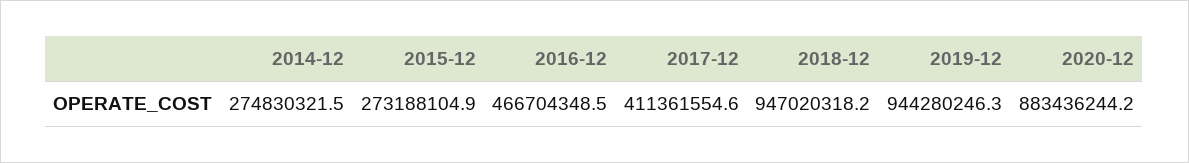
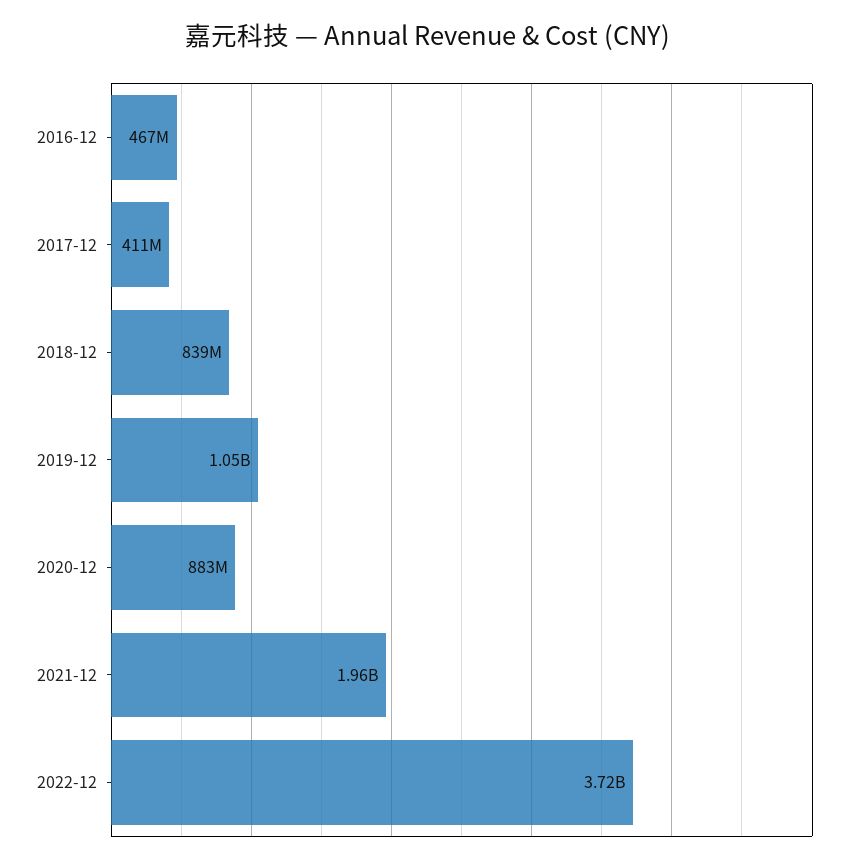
2014-12: 274830321.5 -> none
2015-12: 273188104.9 -> none
2018-12: 947020318.2 -> 839000000
2019-12: 944280246.3 -> 1050000000
2021-12: none -> 1960000000
2022-12: none -> 3720000000

